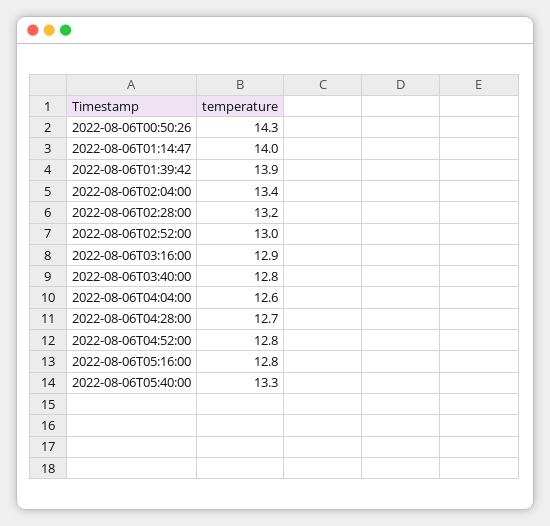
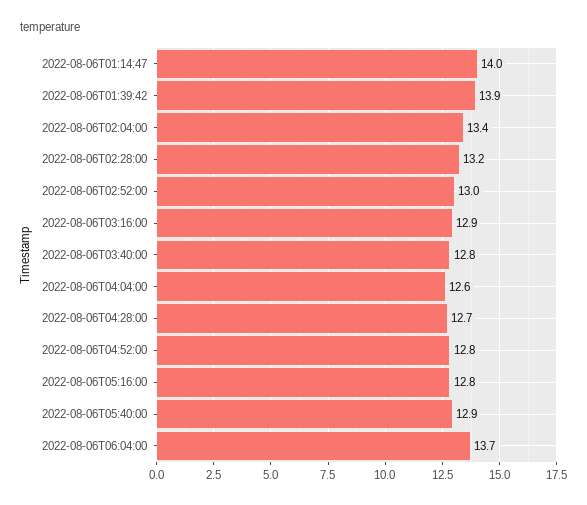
2022-08-06T00:50:26: 14.3 -> none
2022-08-06T05:40:00: 13.3 -> 12.9
2022-08-06T06:04:00: none -> 13.7

